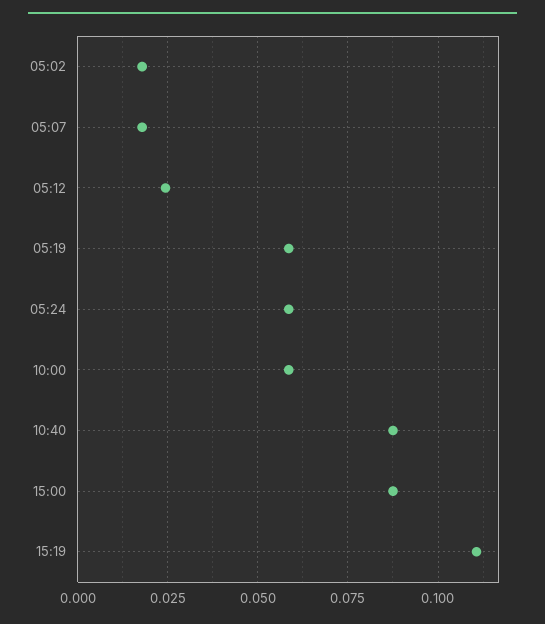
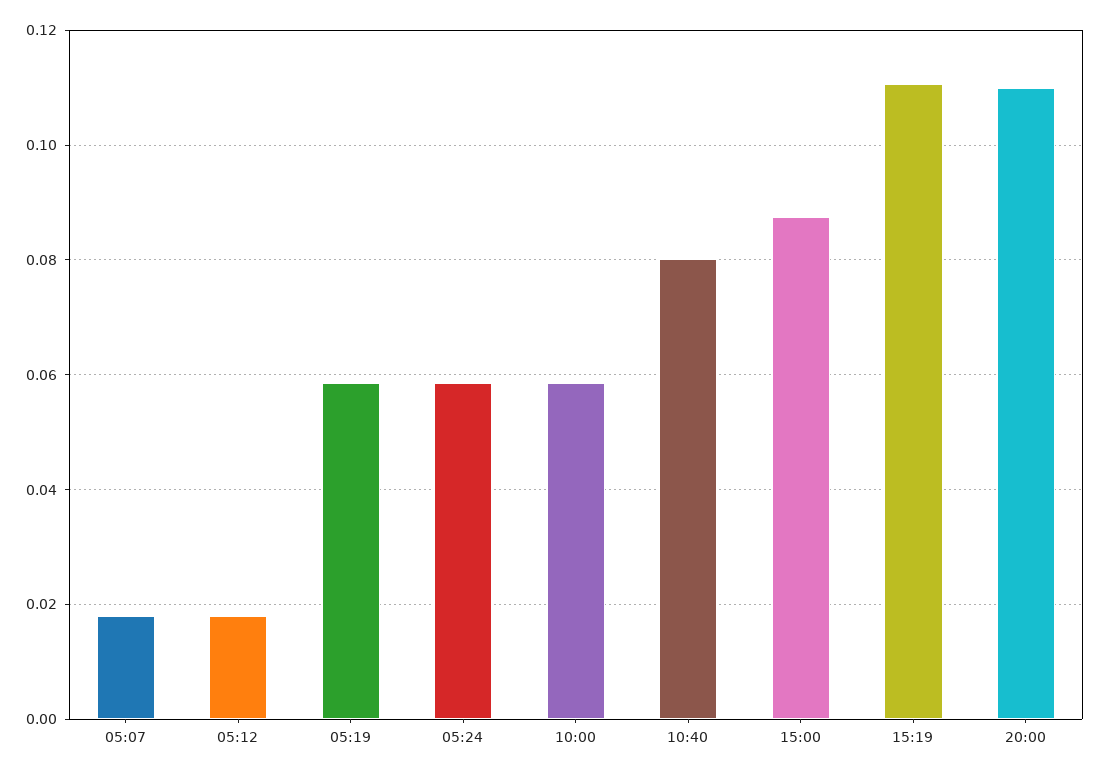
05:02: 0.0175 -> none
05:12: 0.025 -> 0.018
10:40: 0.0875 -> 0.08
20:00: none -> 0.11

